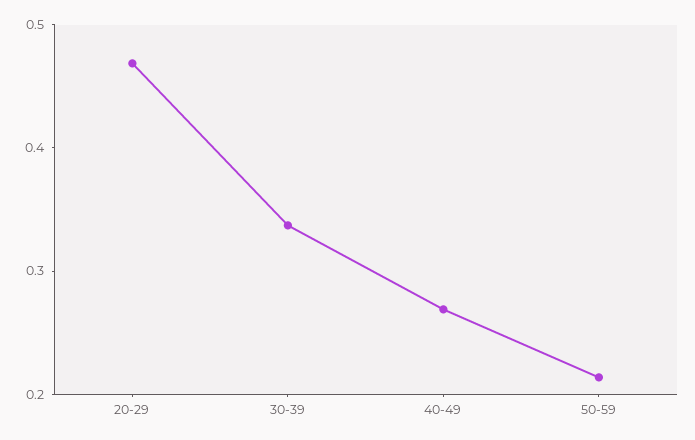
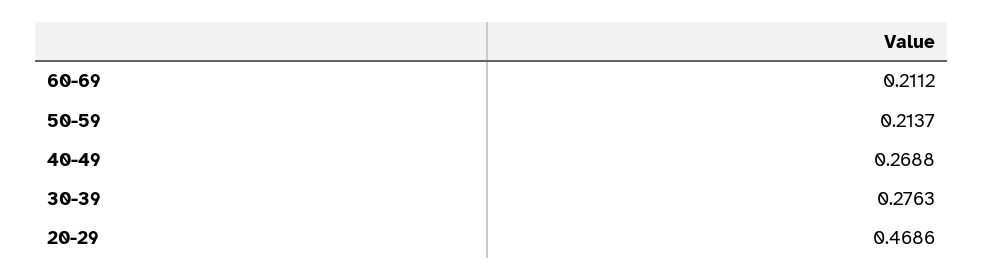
30-39: 0.34 -> 0.2763
60-69: none -> 0.2112

